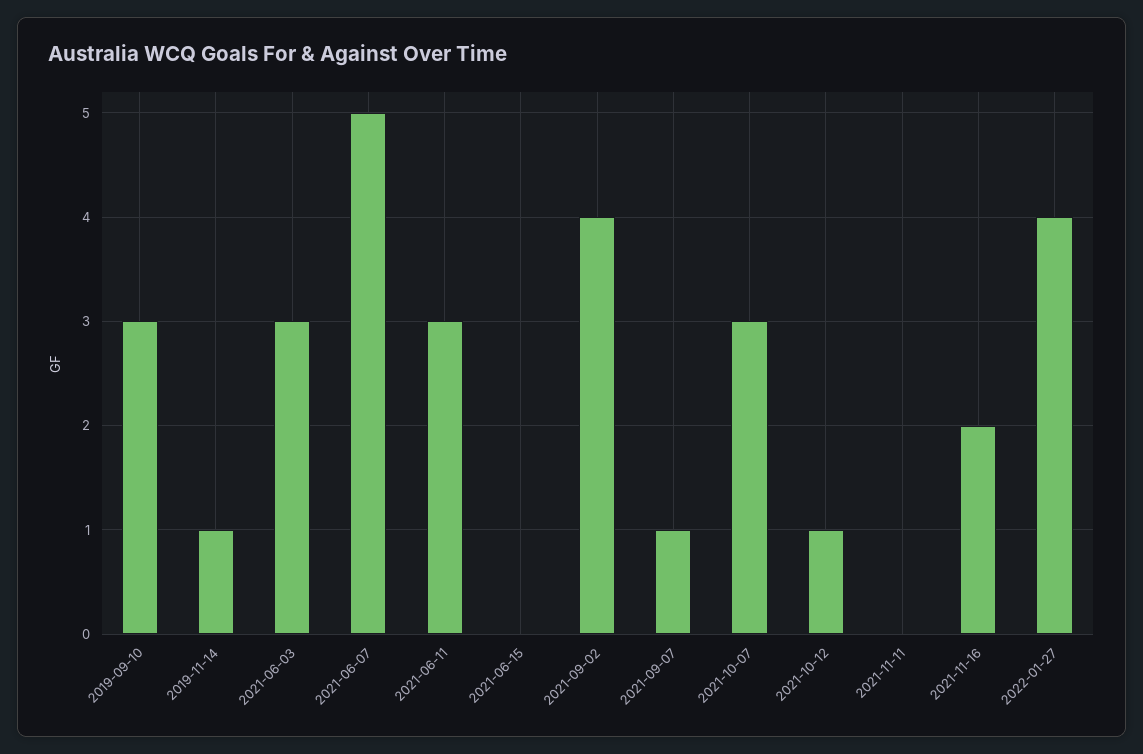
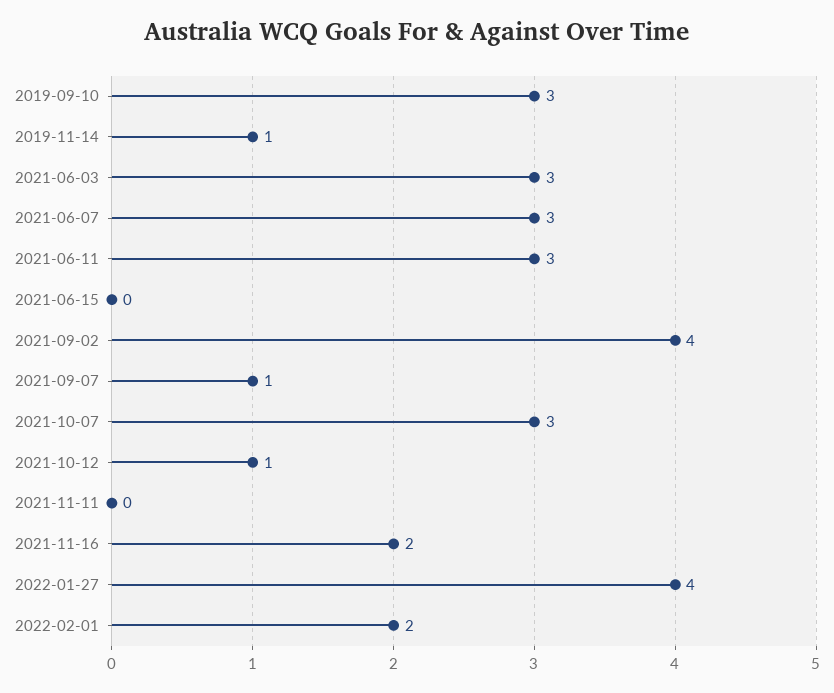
2021-06-07: 5 -> 3
2022-02-01: none -> 2

